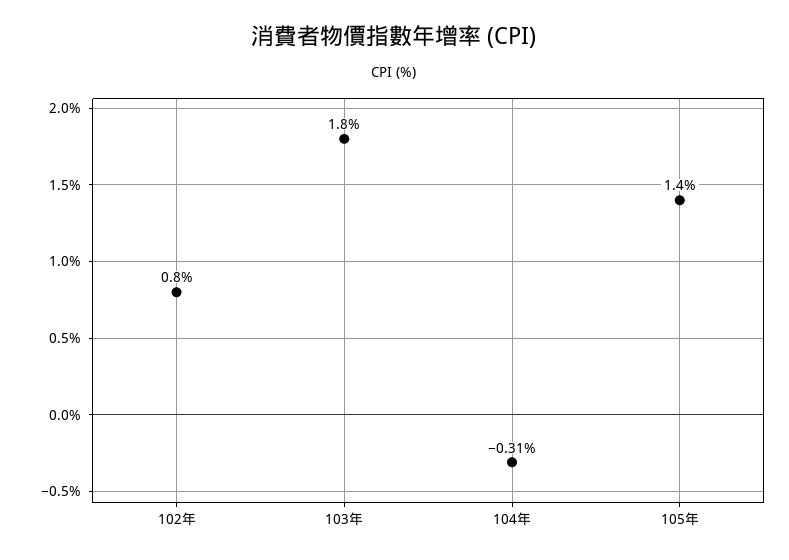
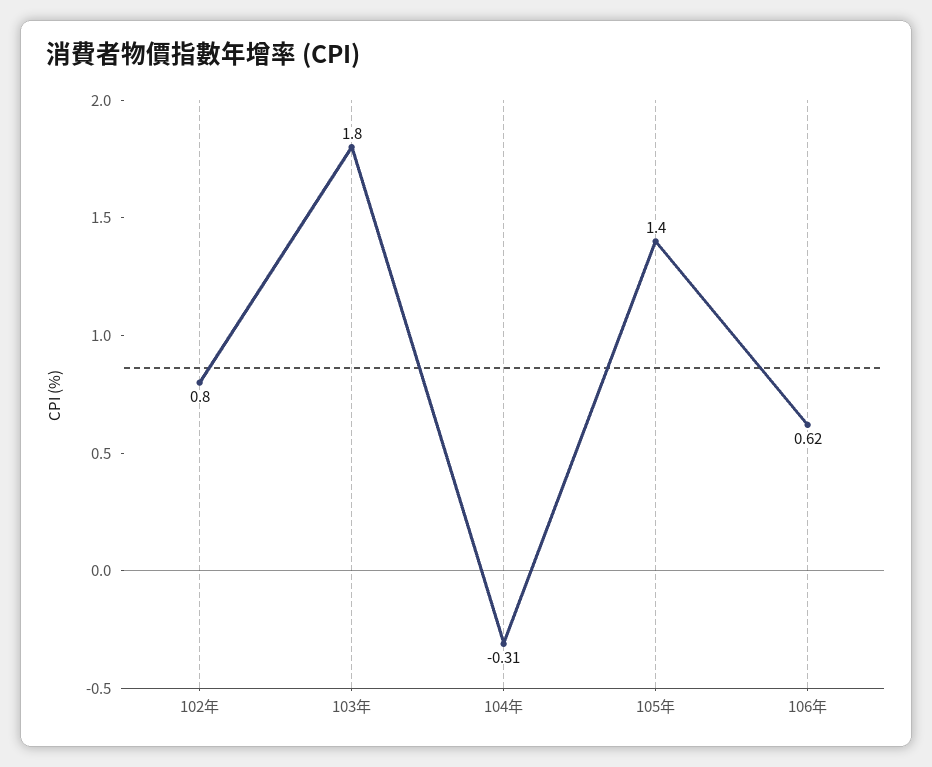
106年: none -> 0.62

